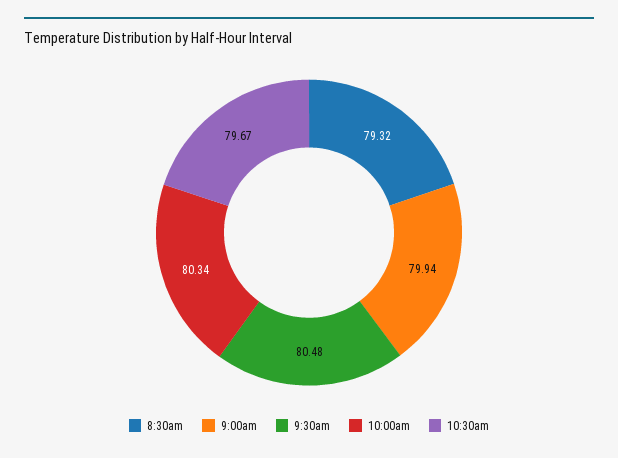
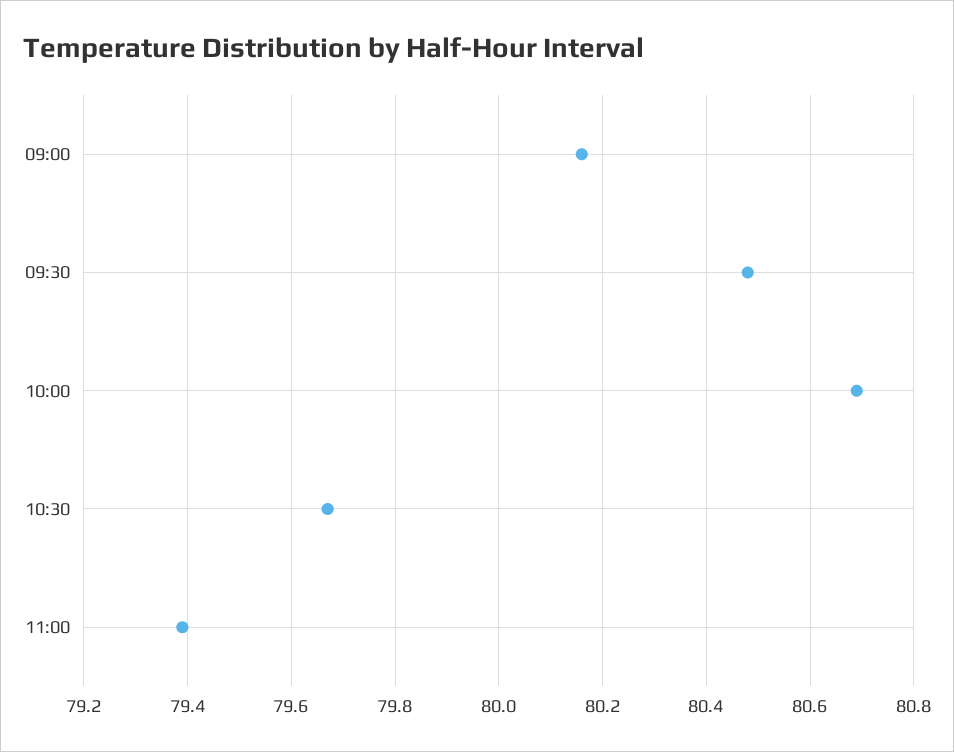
8:30am: 79.32 -> none
9:00am: 79.94 -> 80.15
10:00am: 80.34 -> 80.7
11:00: none -> 79.4

